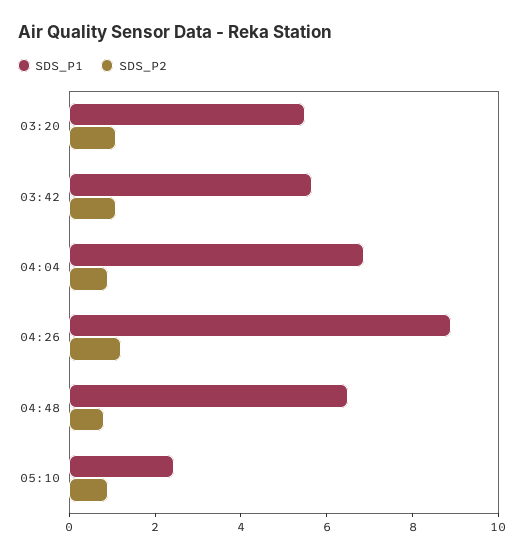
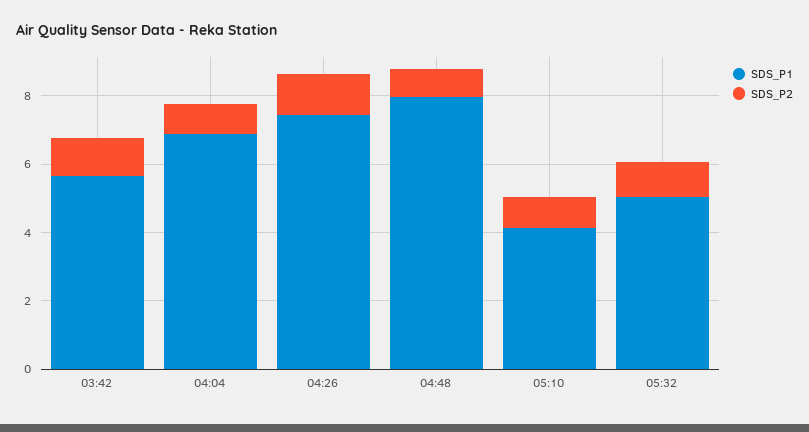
SDS_P1, 03:20: 5.5 -> none
SDS_P2, 03:20: 1 -> none
SDS_P1, 04:26: 9 -> 7.5
SDS_P1, 04:48: 6.5 -> 8
SDS_P1, 05:10: 2.5 -> 4
SDS_P1, 05:32: none -> 5
SDS_P2, 05:32: none -> 1

